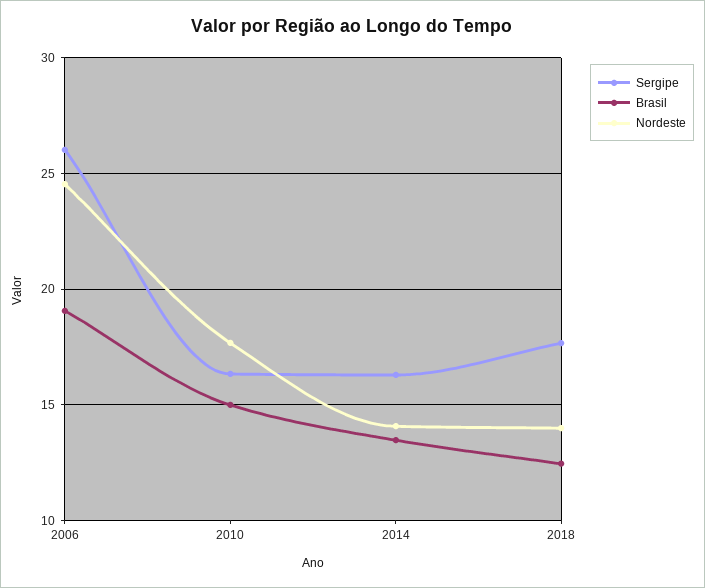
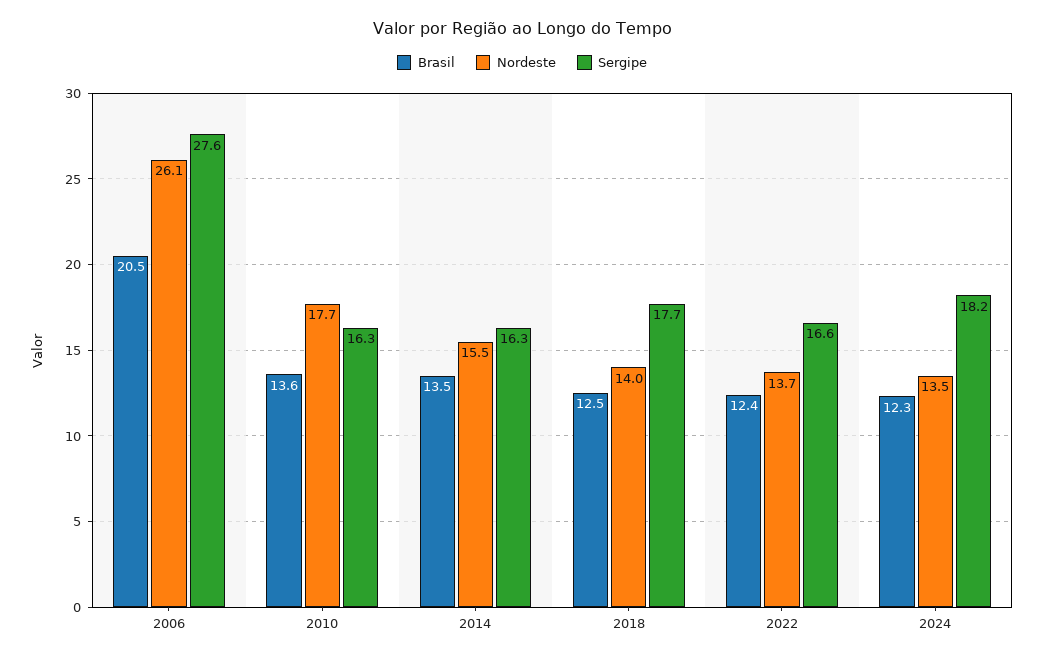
Sergipe, 2006: 26 -> 27.6
Brasil, 2006: 19 -> 20.5
Nordeste, 2006: 24.5 -> 26.1
Brasil, 2010: 15 -> 13.6
Nordeste, 2014: 14 -> 15.5
Brasil, 2022: none -> 12.4
Nordeste, 2022: none -> 13.7
Sergipe, 2022: none -> 16.6
Brasil, 2024: none -> 12.3
Nordeste, 2024: none -> 13.5
Sergipe, 2024: none -> 18.2

